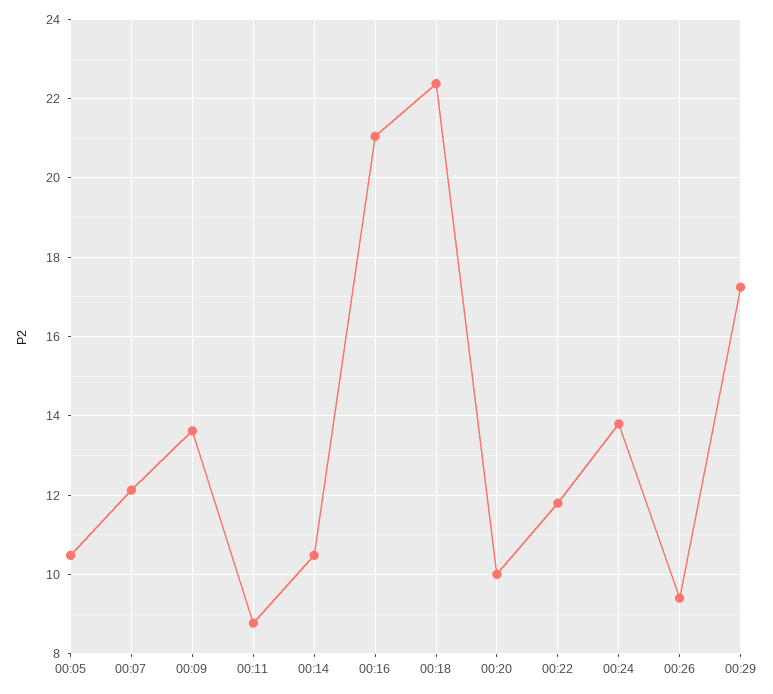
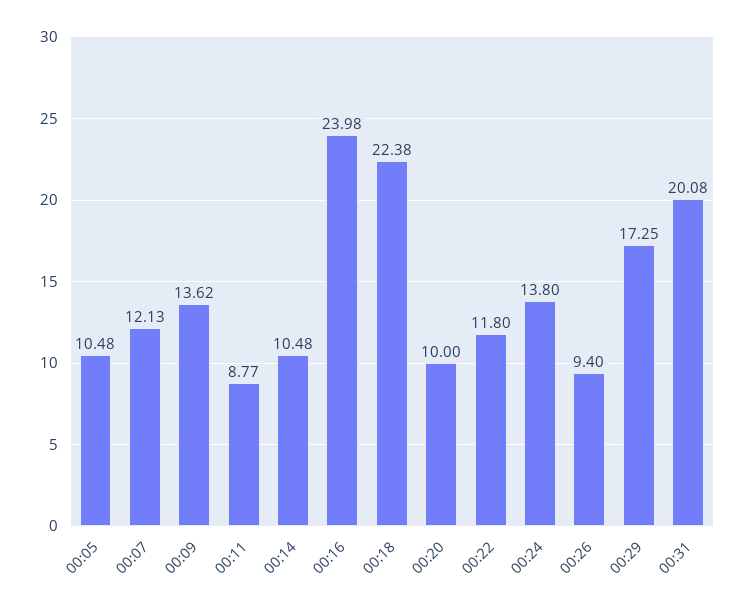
00:16: 21 -> 23.98
00:31: none -> 20.08

